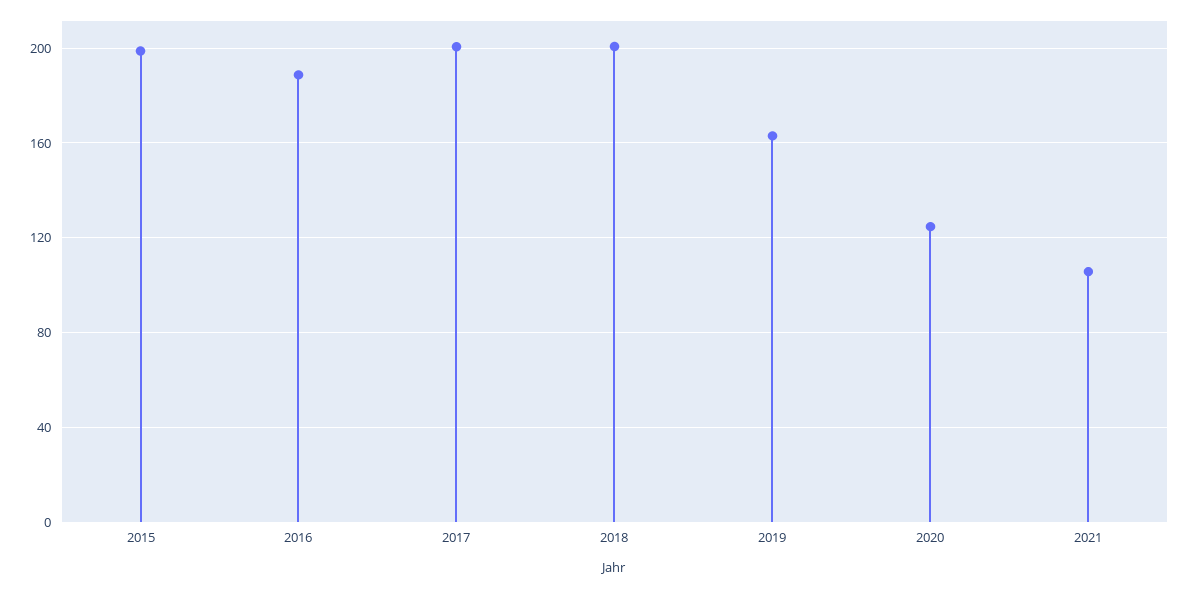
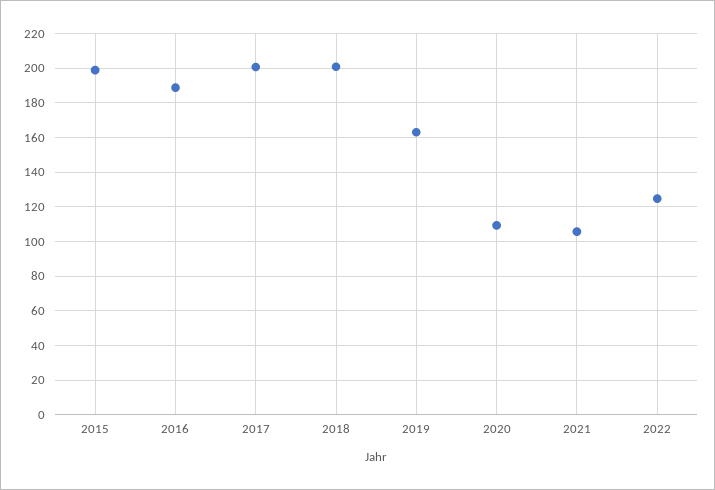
2020: 125 -> 110
2022: none -> 125

